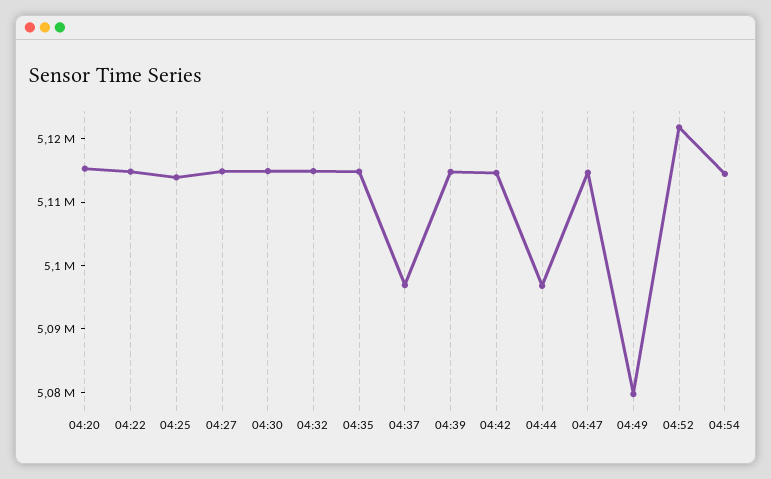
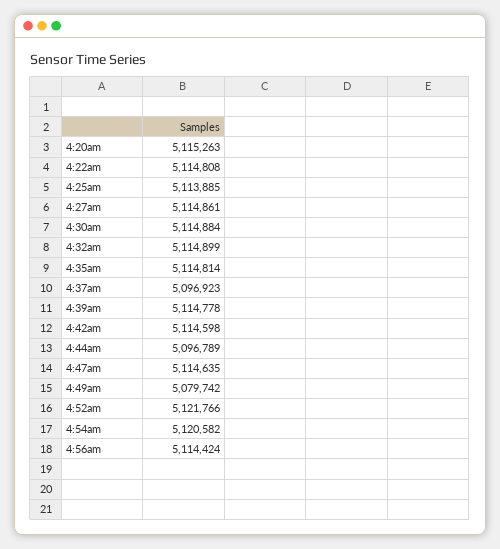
04:54: 5114000 -> 5120582
4:56am: none -> 5114424

